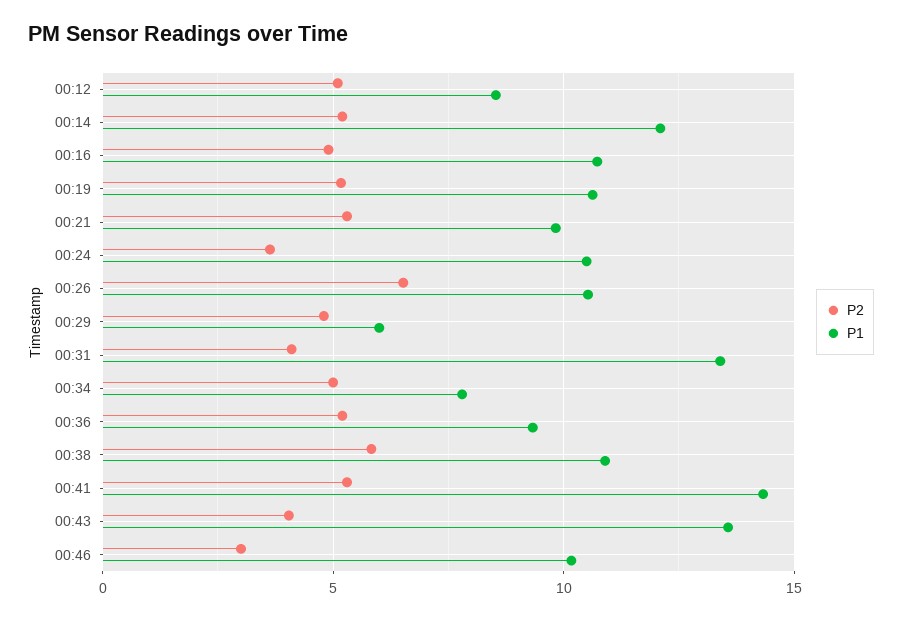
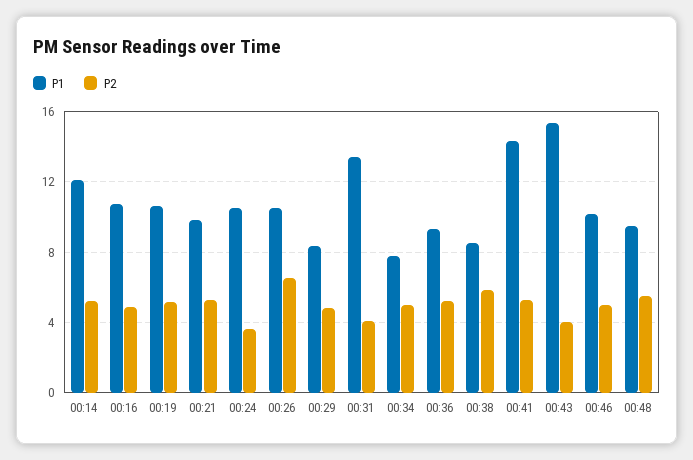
P2, 00:12: 5 -> none
P1, 00:12: 8.5 -> none
P1, 00:29: 6 -> 8.5
P1, 00:38: 11 -> 8.5
P1, 00:43: 13.5 -> 15.5
P2, 00:46: 3 -> 5
P1, 00:48: none -> 9.5
P2, 00:48: none -> 5.5

